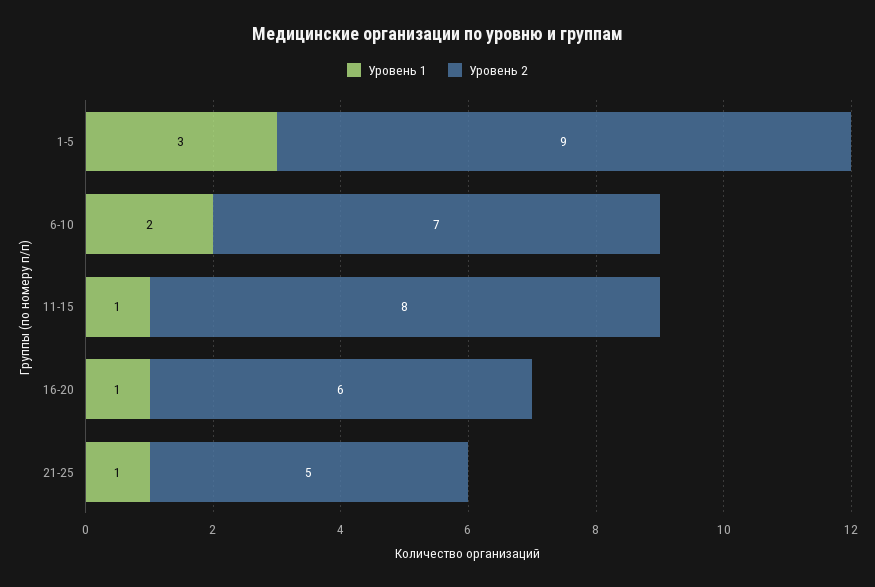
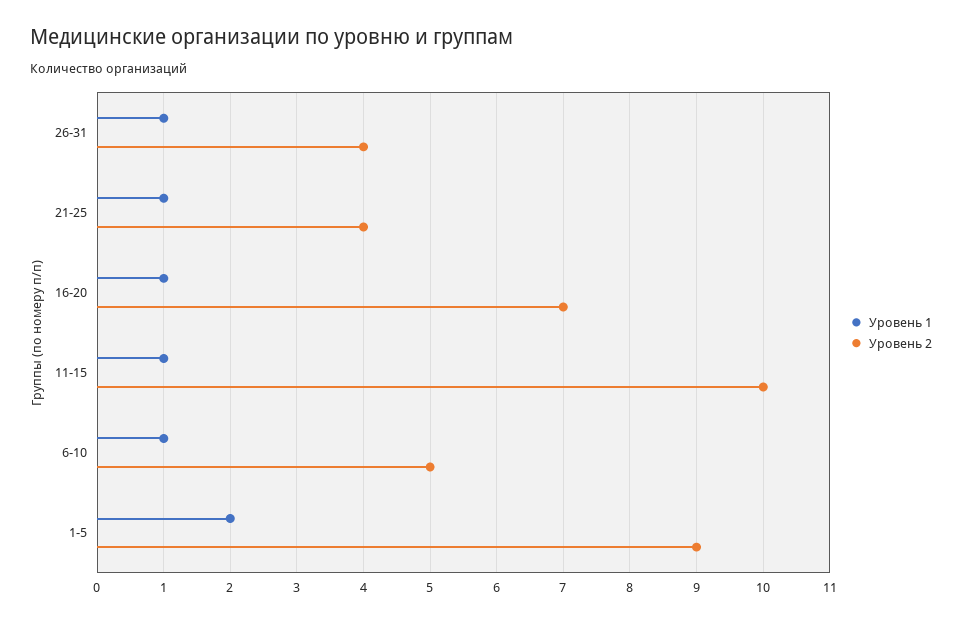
Уровень 1, 1-5: 3 -> 2
Уровень 1, 6-10: 2 -> 1
Уровень 2, 6-10: 7 -> 5
Уровень 2, 11-15: 8 -> 10
Уровень 2, 16-20: 6 -> 7
Уровень 2, 21-25: 5 -> 4
Уровень 1, 26-31: none -> 1
Уровень 2, 26-31: none -> 4

